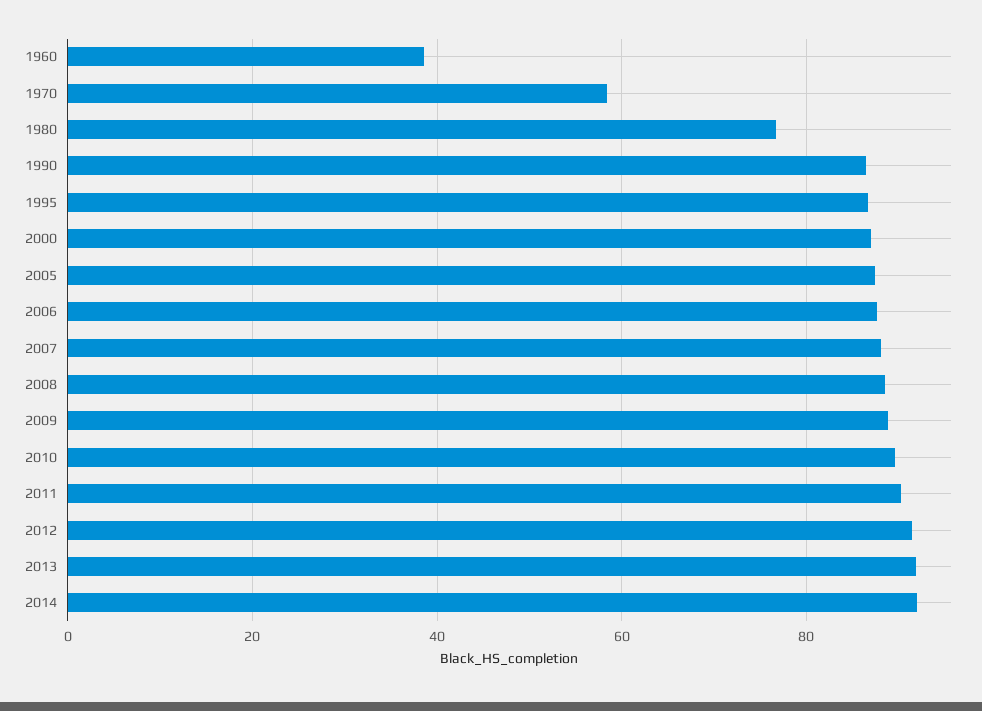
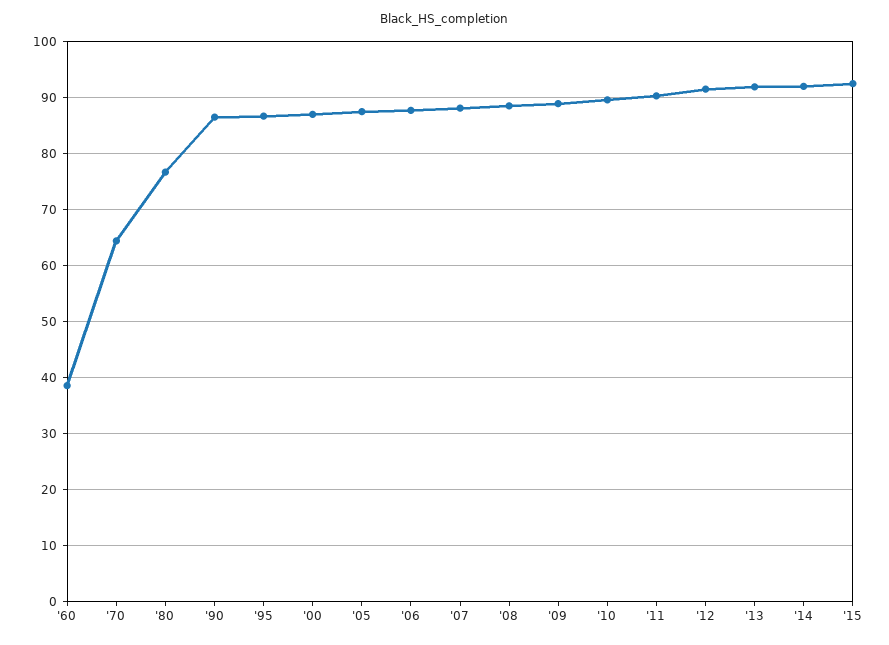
1970: 58 -> 64
'15: none -> 92

